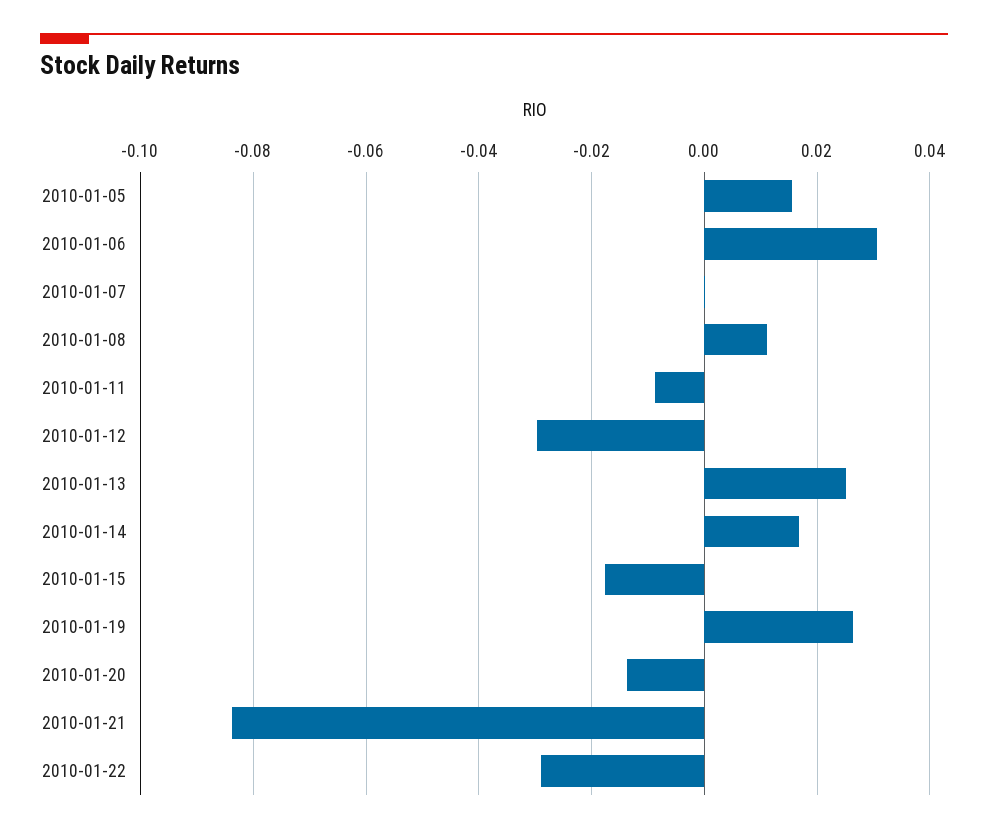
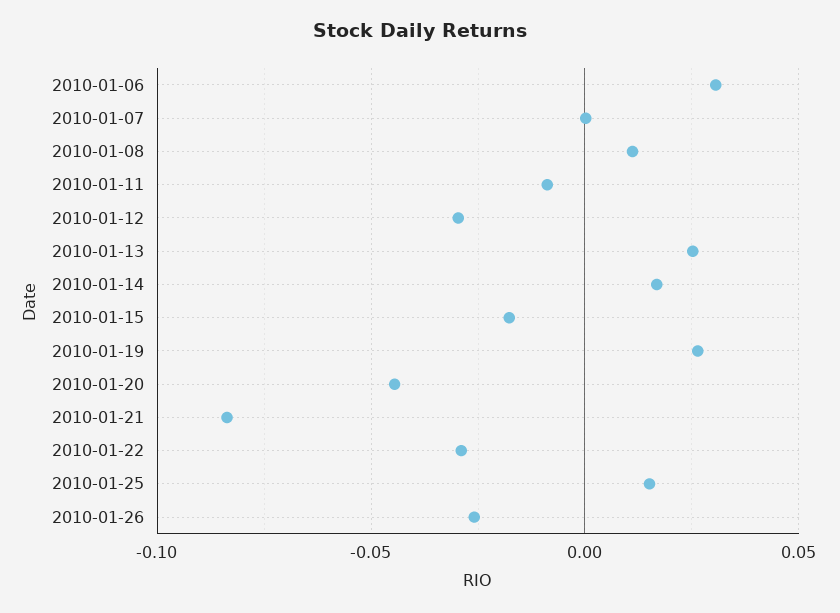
2010-01-05: 0.016 -> none
2010-01-20: -0.014 -> -0.045
2010-01-25: none -> 0.015
2010-01-26: none -> -0.025

